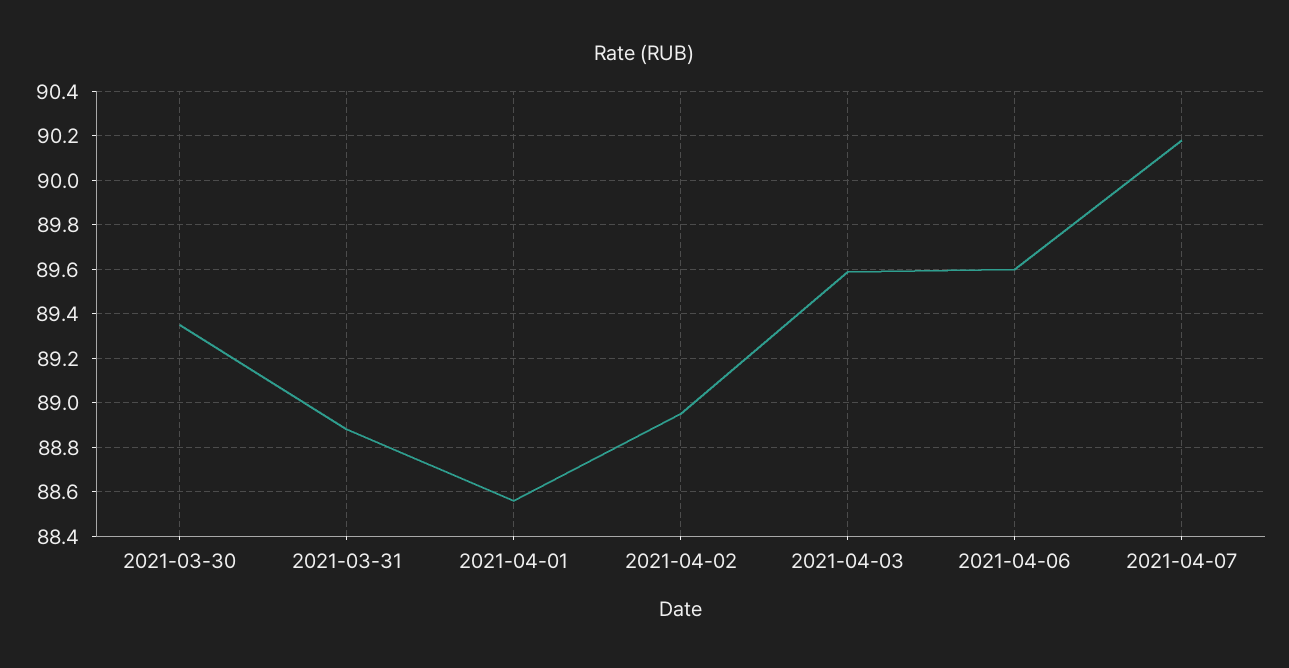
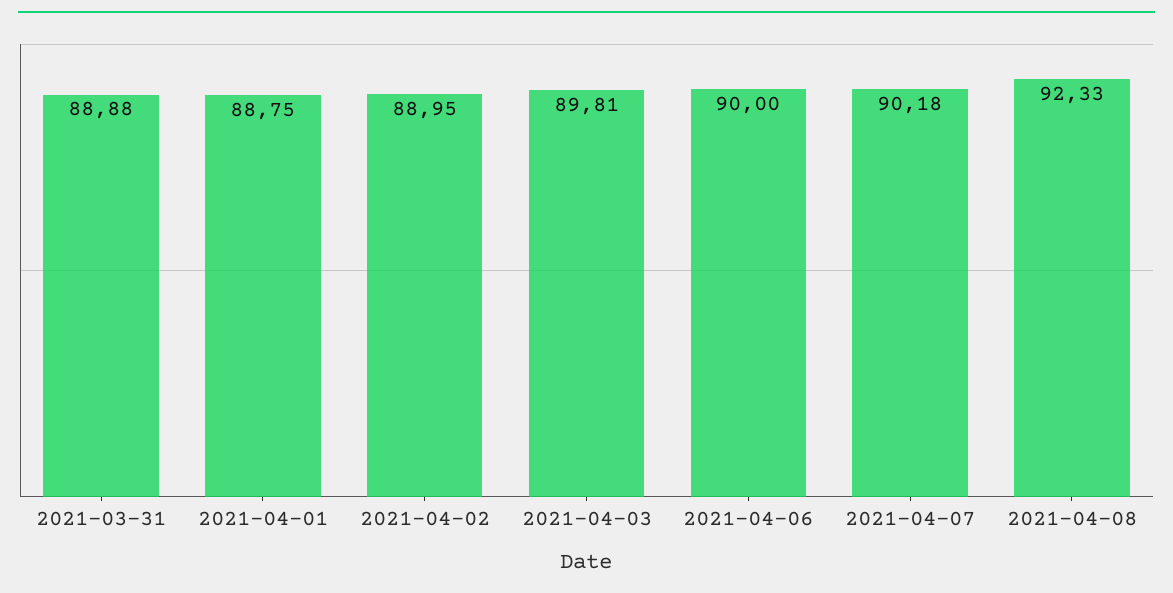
2021-03-30: 89.35 -> none
2021-04-01: 88.55 -> 88.75
2021-04-03: 89.6 -> 89.81
2021-04-06: 89.6 -> 90
2021-04-08: none -> 92.33

